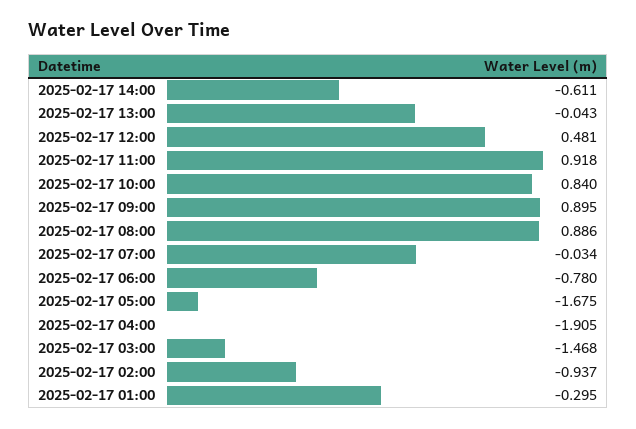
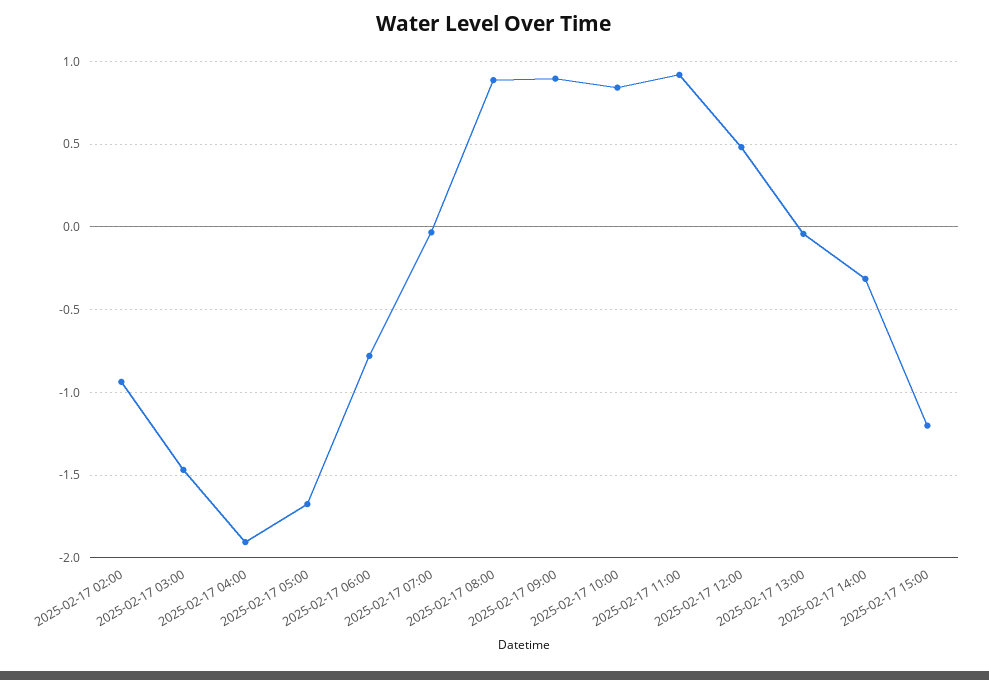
2025-02-17 14:00: -0.611 -> -0.3
2025-02-17 01:00: -0.295 -> none
2025-02-17 15:00: none -> -1.2

